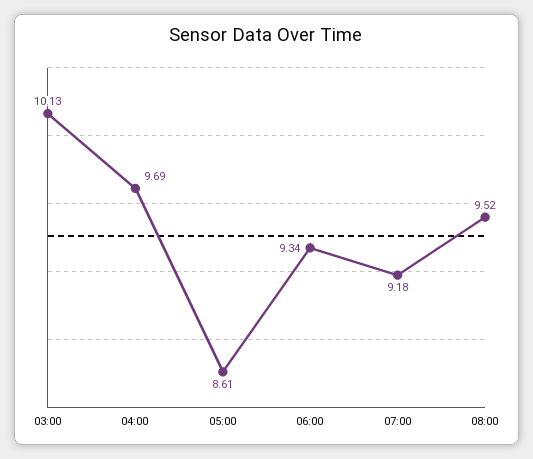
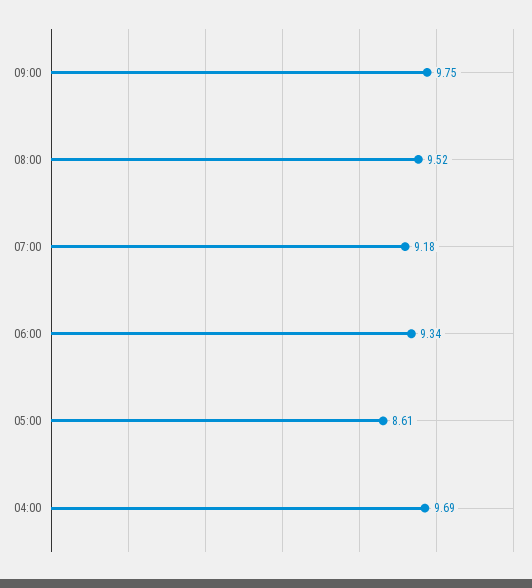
03:00: 10.13 -> none
09:00: none -> 9.75

